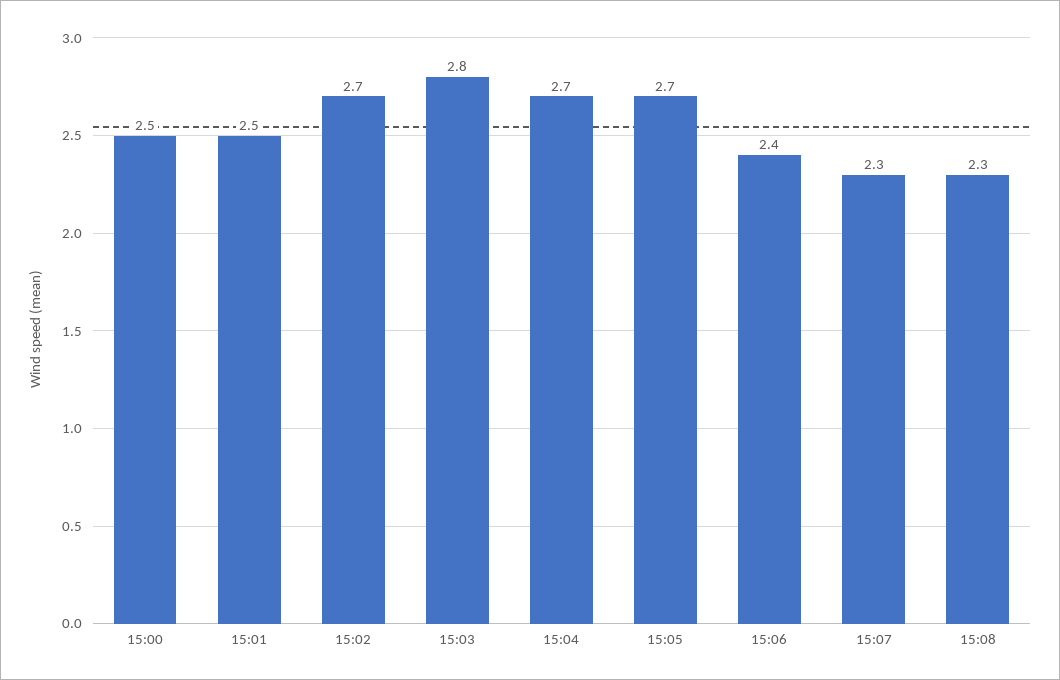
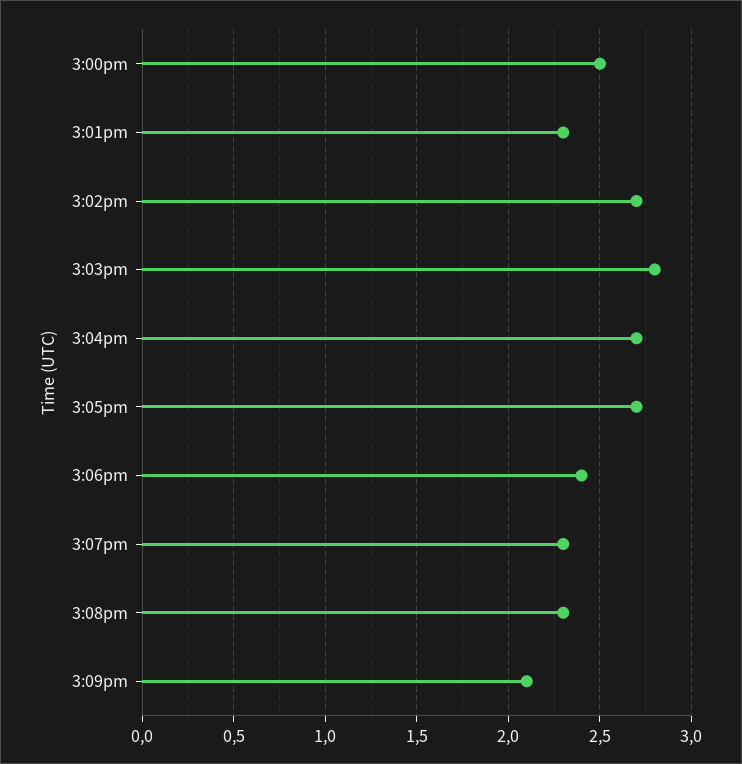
15:01: 2.5 -> 2.3
3:09pm: none -> 2.1

